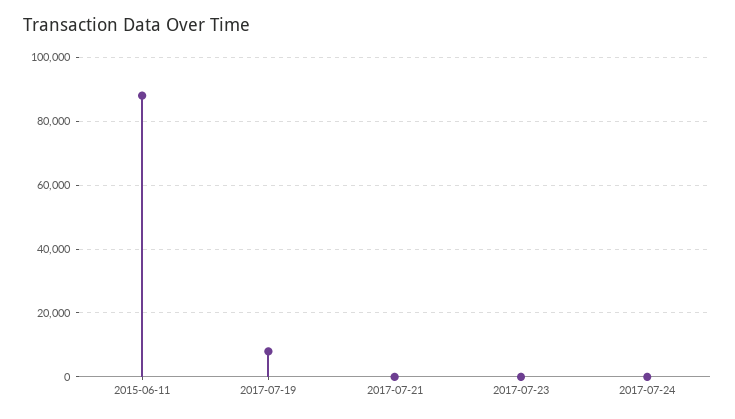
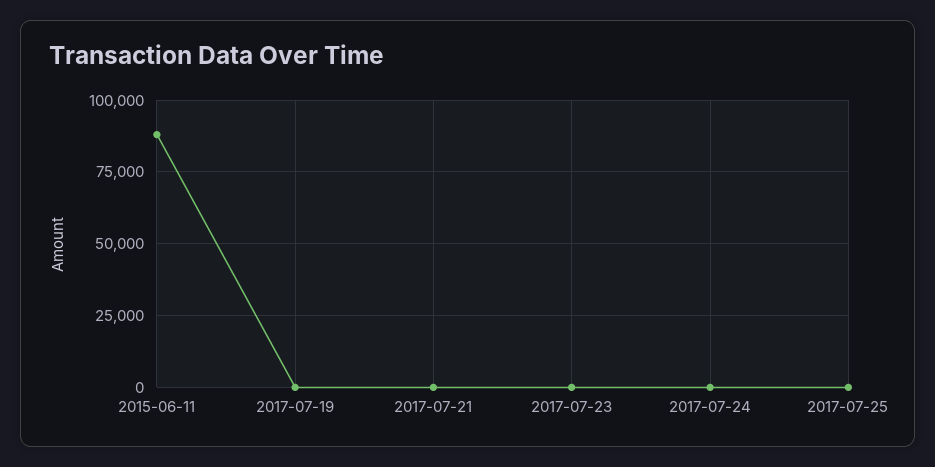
2017-07-19: 8000 -> 0
2017-07-25: none -> 0

